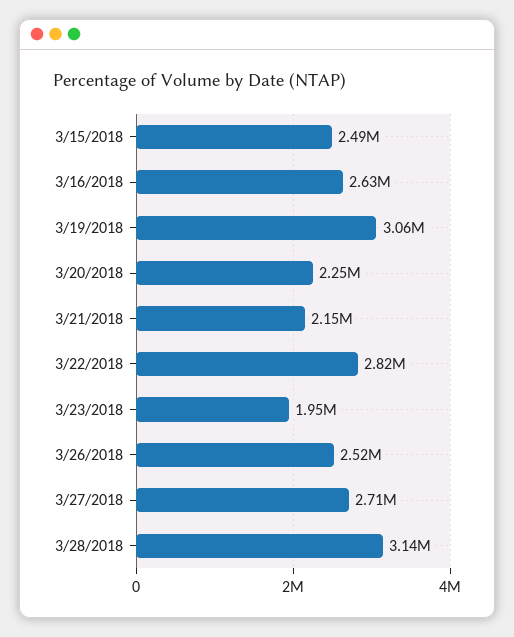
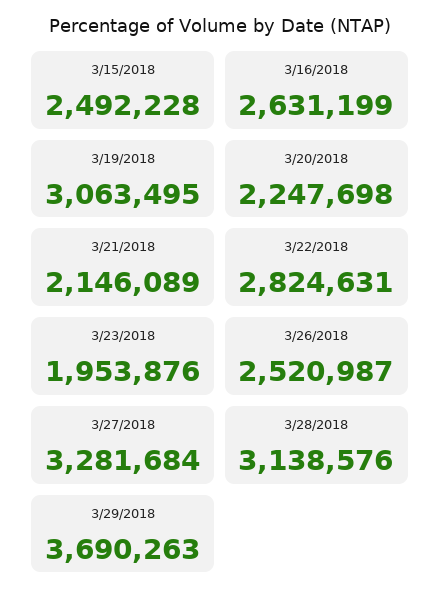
3/27/2018: 2710000 -> 3281684
3/29/2018: none -> 3690263

